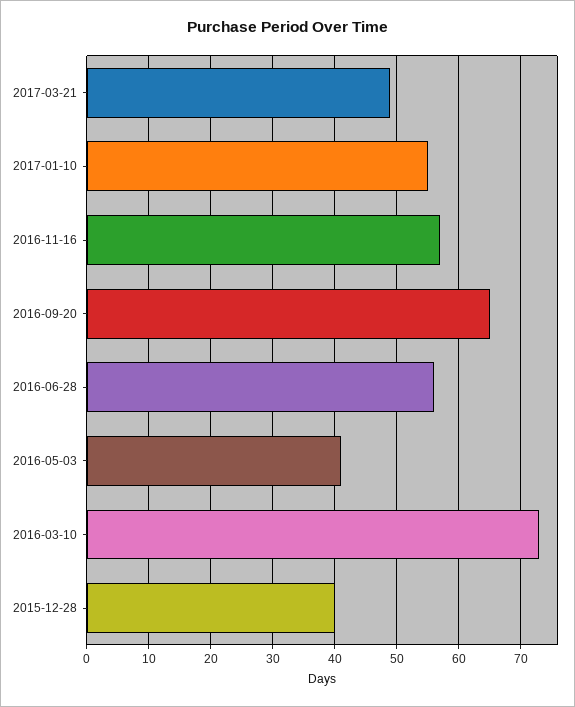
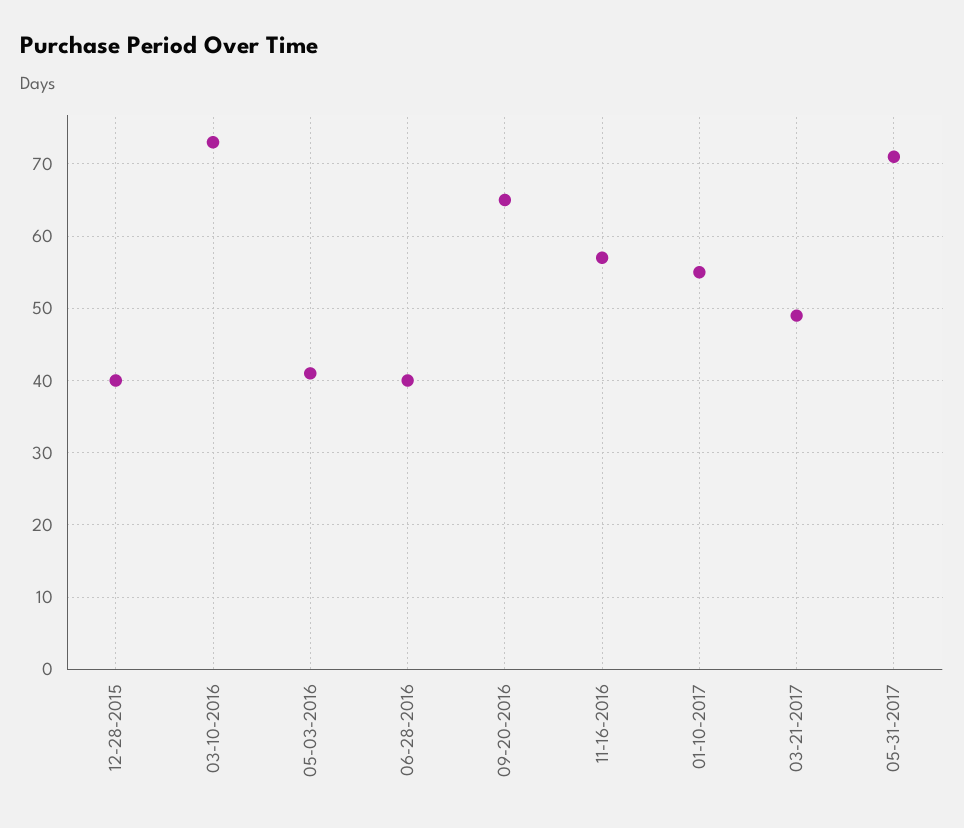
2016-06-28: 56 -> 40
05-31-2017: none -> 71

